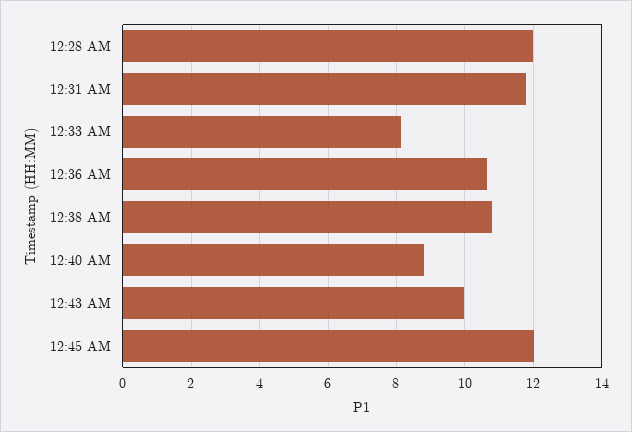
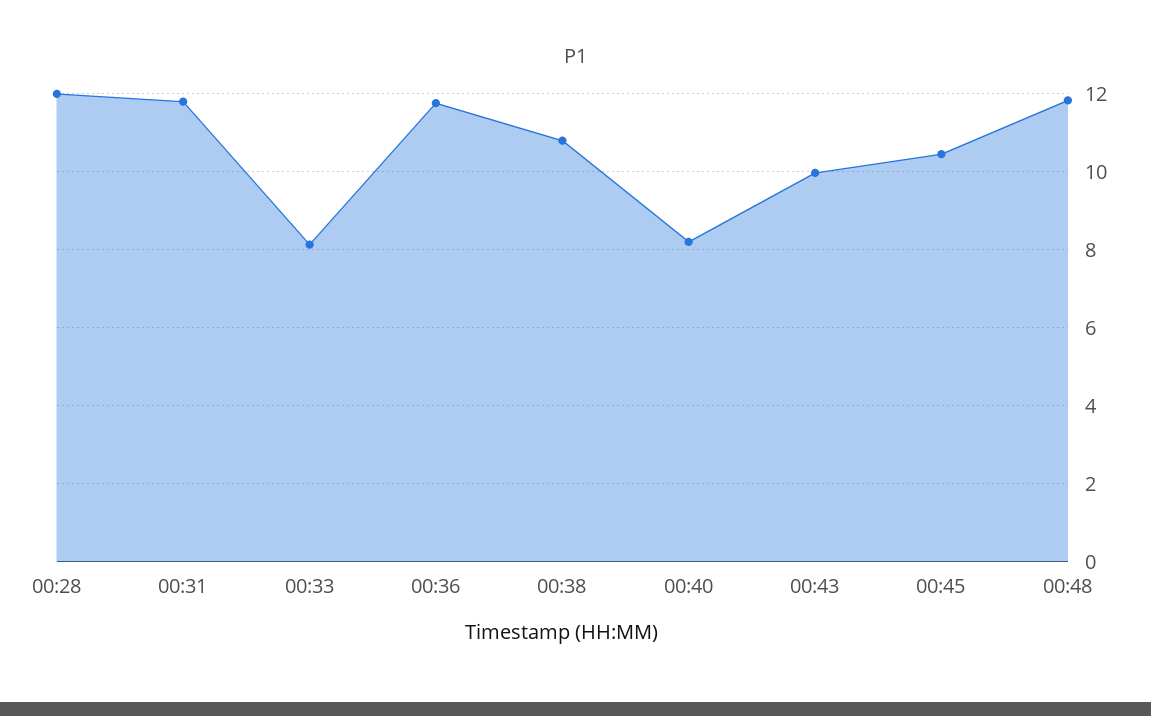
12:36 AM: 10.6 -> 11.8
12:40 AM: 8.8 -> 8.2
12:45 AM: 12 -> 10.4
00:48: none -> 11.8

